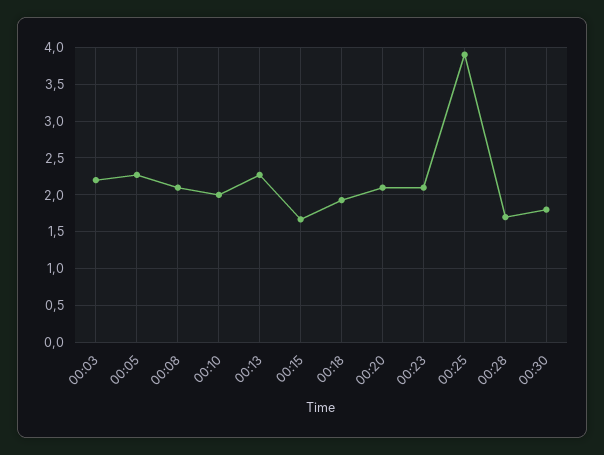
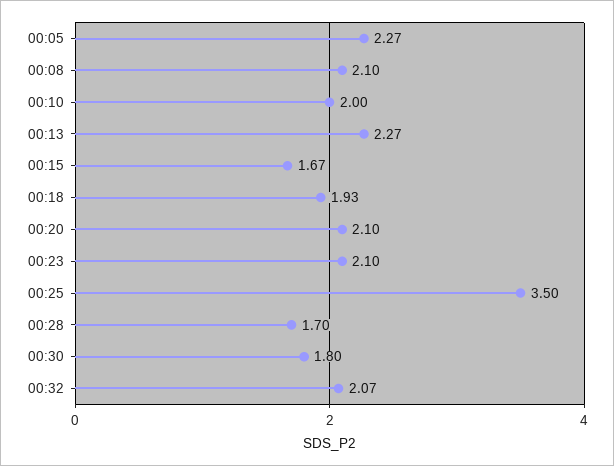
00:03: 2.2 -> none
00:25: 3.9 -> 3.5
00:32: none -> 2.07

